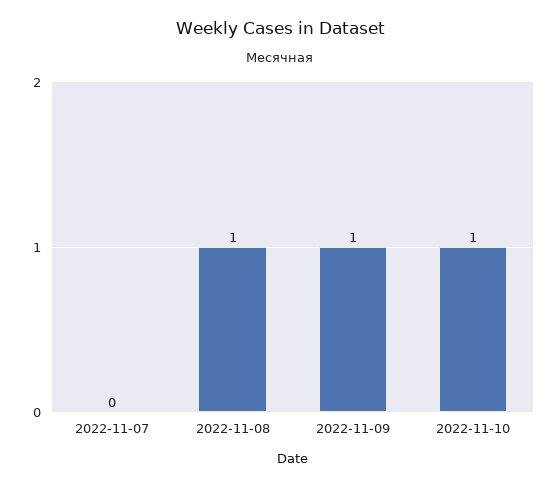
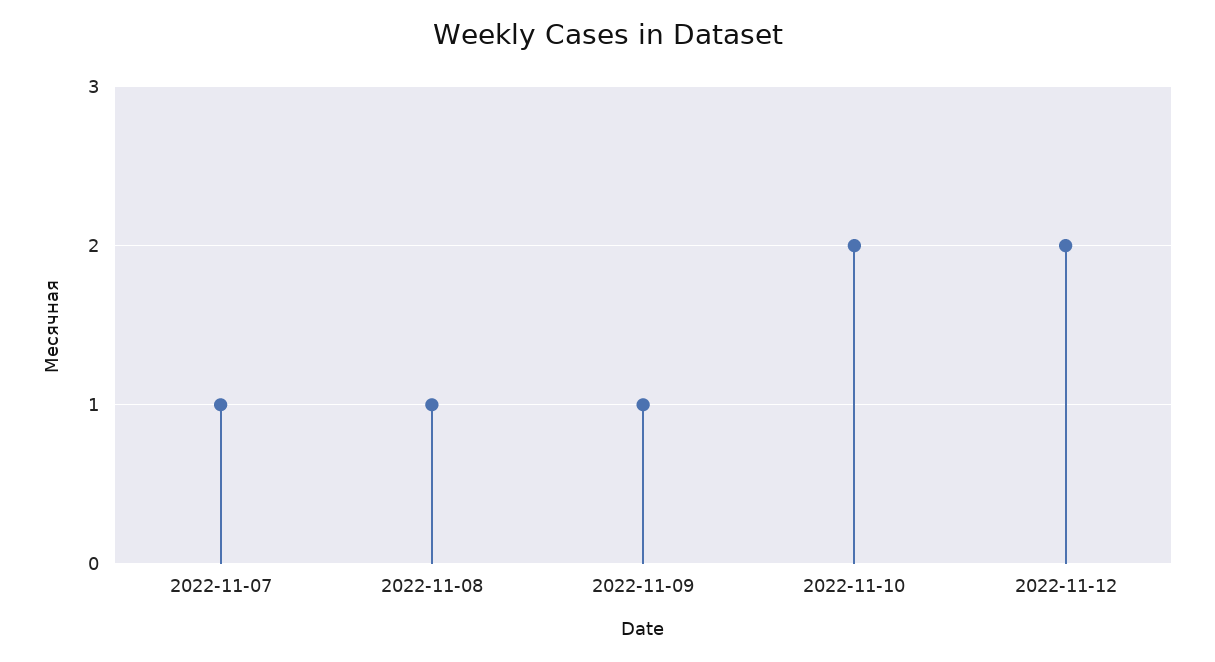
2022-11-07: 0 -> 1
2022-11-10: 1 -> 2
2022-11-12: none -> 2

